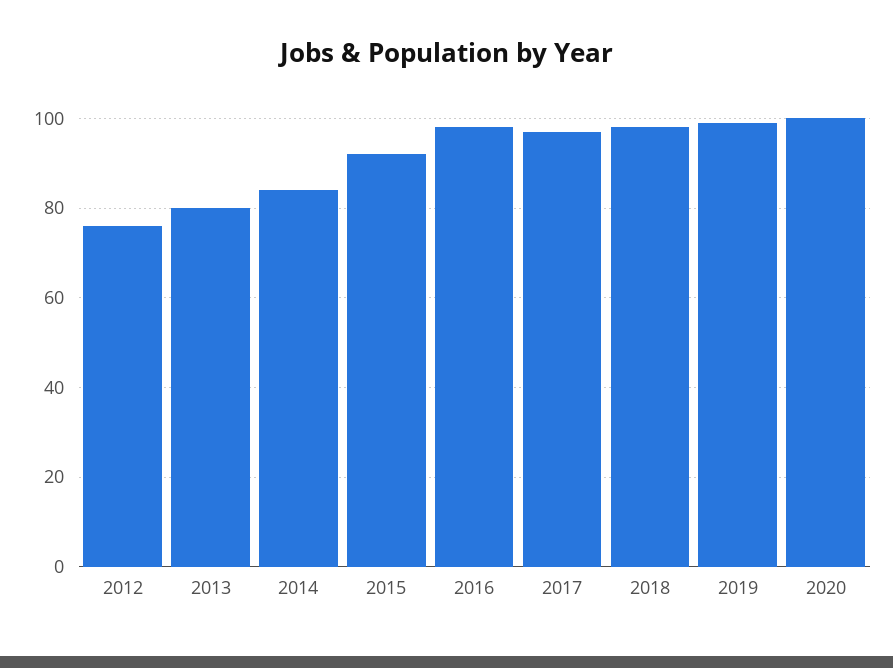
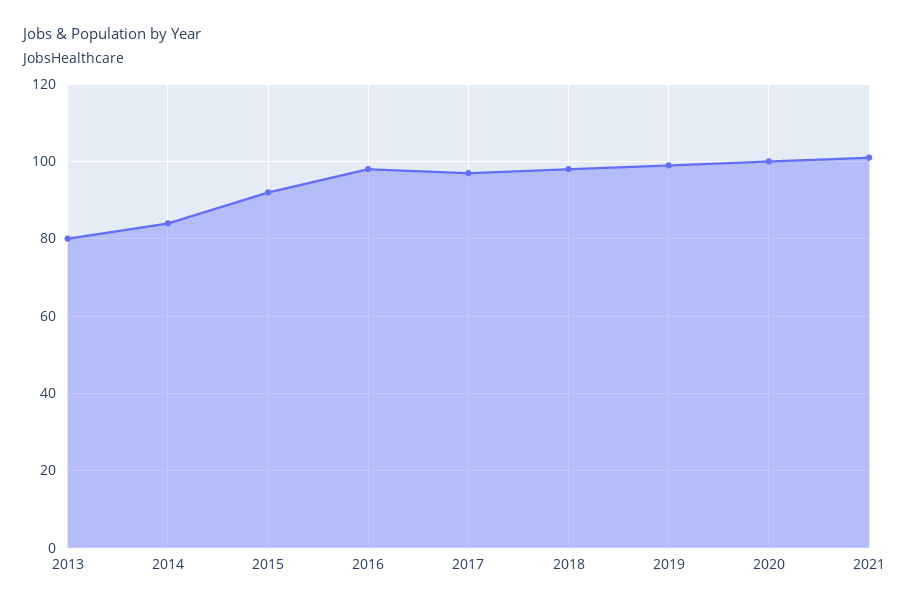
2012: 75 -> none
2021: none -> 100

